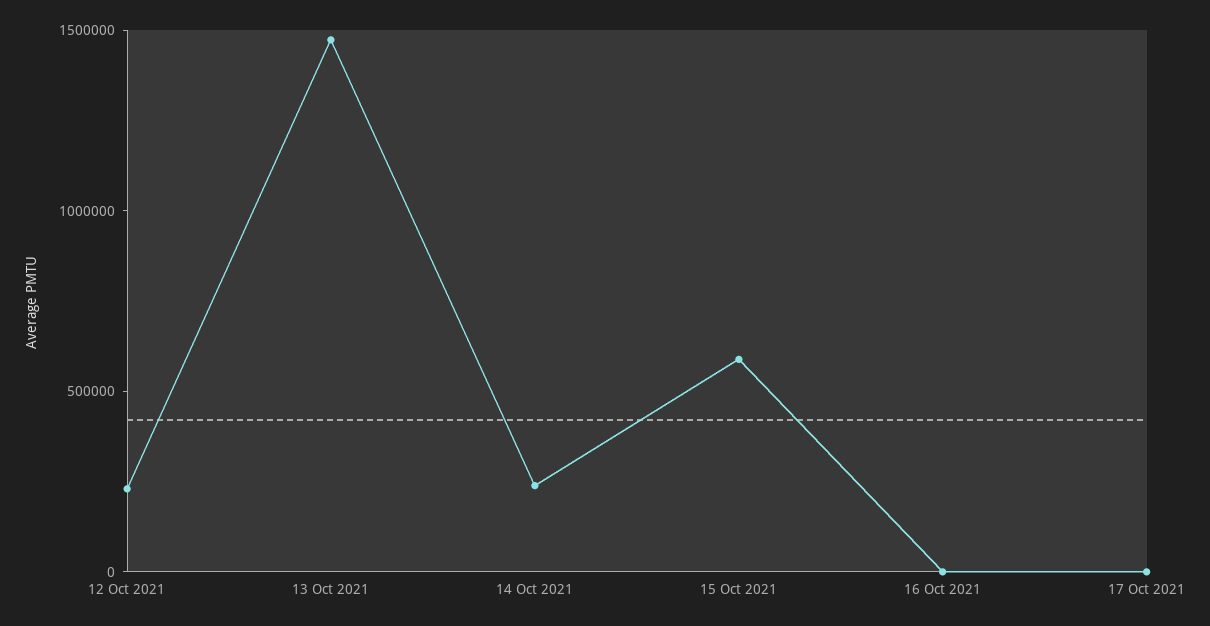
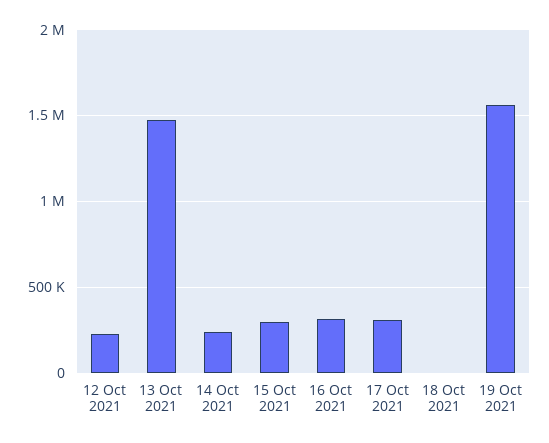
15 Oct 2021: 600000 -> 300000
16 Oct 2021: 0 -> 300000
17 Oct 2021: 0 -> 300000
18 Oct 2021: none -> 0
19 Oct 2021: none -> 1550000

